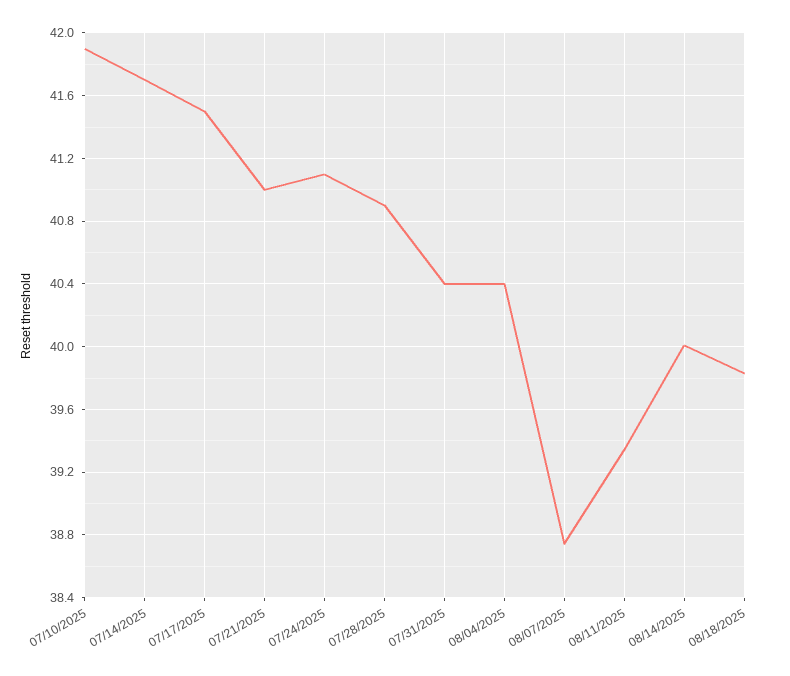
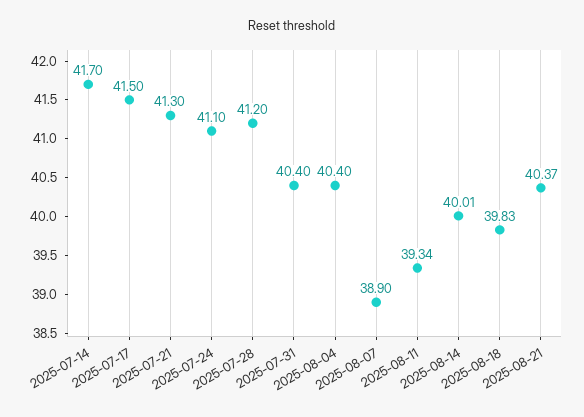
07/10/2025: 41.9 -> none
07/21/2025: 41 -> 41.3
07/28/2025: 40.9 -> 41.2
08/07/2025: 38.75 -> 38.9
2025-08-21: none -> 40.37

